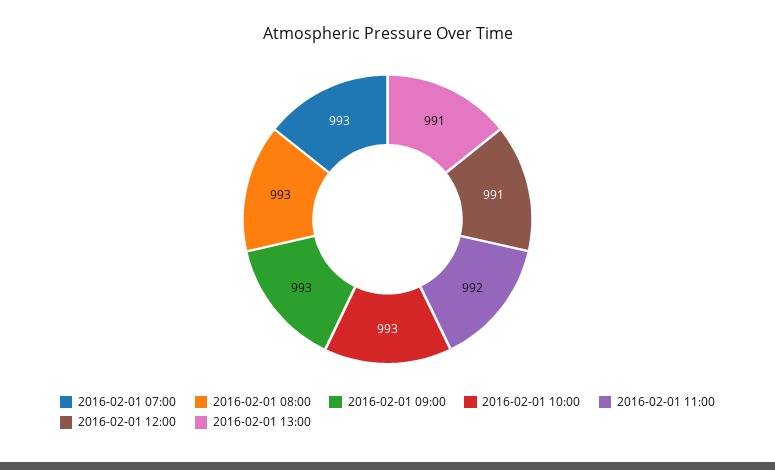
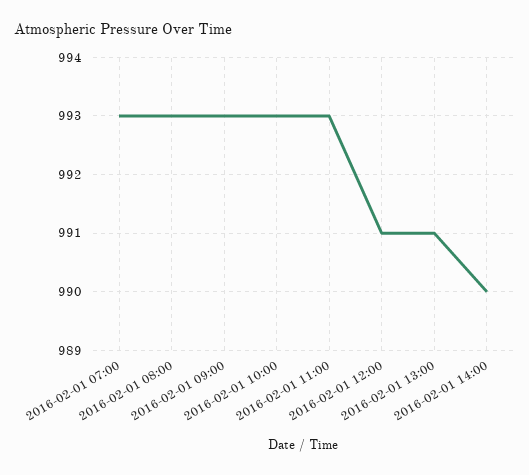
2016-02-01 11:00: 992 -> 993
2016-02-01 14:00: none -> 990

